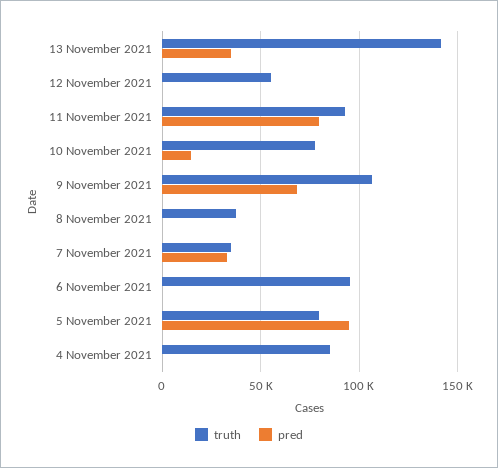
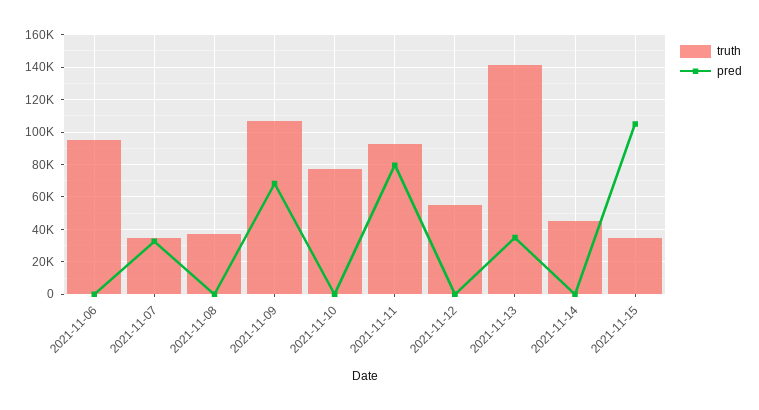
pred, 10 November 2021: 15000 -> 0
truth, 5 November 2021: 80000 -> none
pred, 5 November 2021: 95000 -> none
truth, 4 November 2021: 85000 -> none
pred, 4 November 2021: 0 -> none
truth, 2021-11-14: none -> 45000
pred, 2021-11-14: none -> 0
truth, 2021-11-15: none -> 35000
pred, 2021-11-15: none -> 105000

